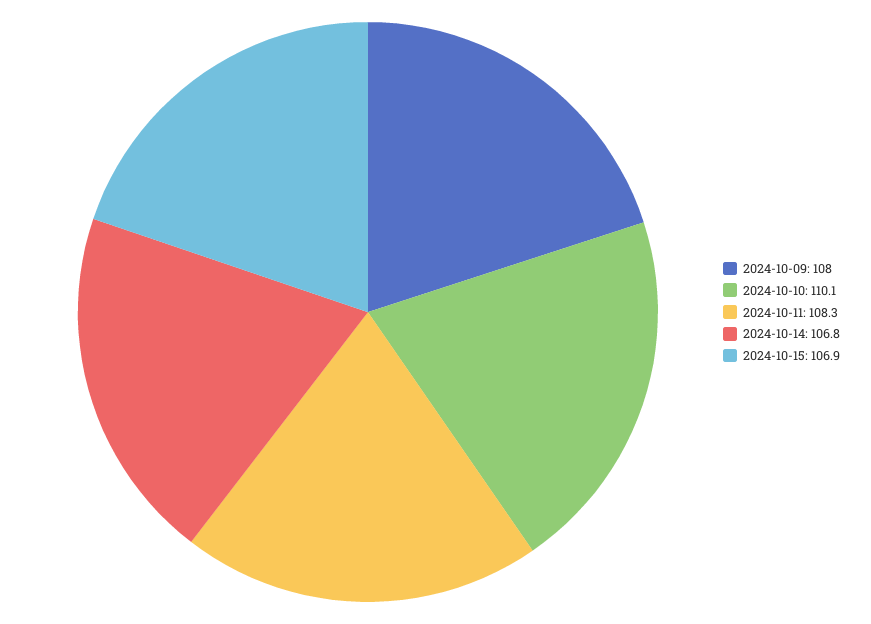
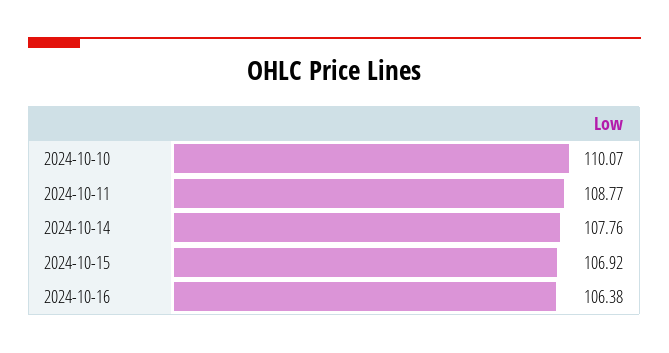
2024-10-09: 108 -> none
2024-10-11: 108.3 -> 108.77
2024-10-14: 106.8 -> 107.76
2024-10-16: none -> 106.38

